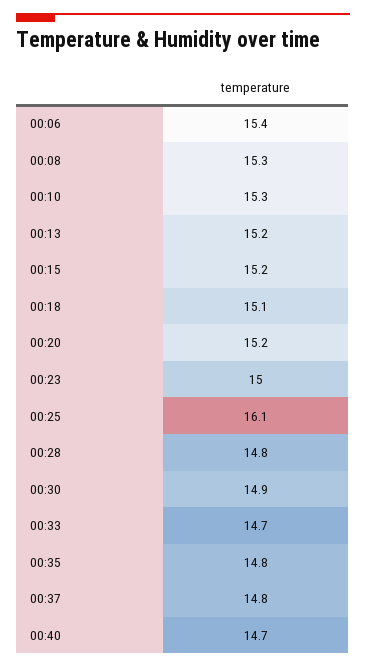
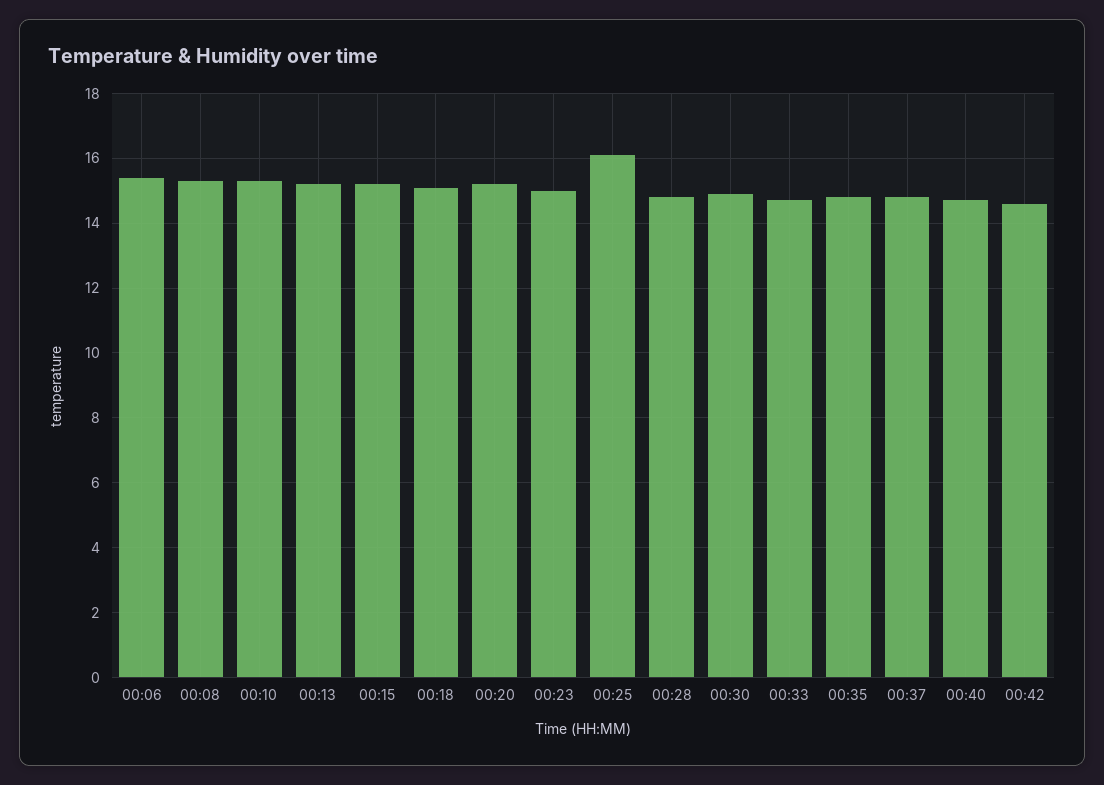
00:42: none -> 14.5

